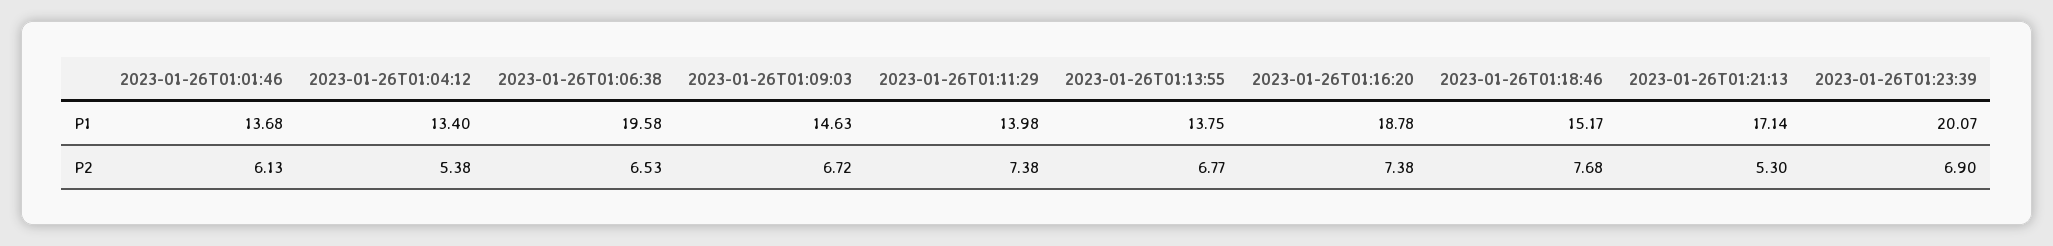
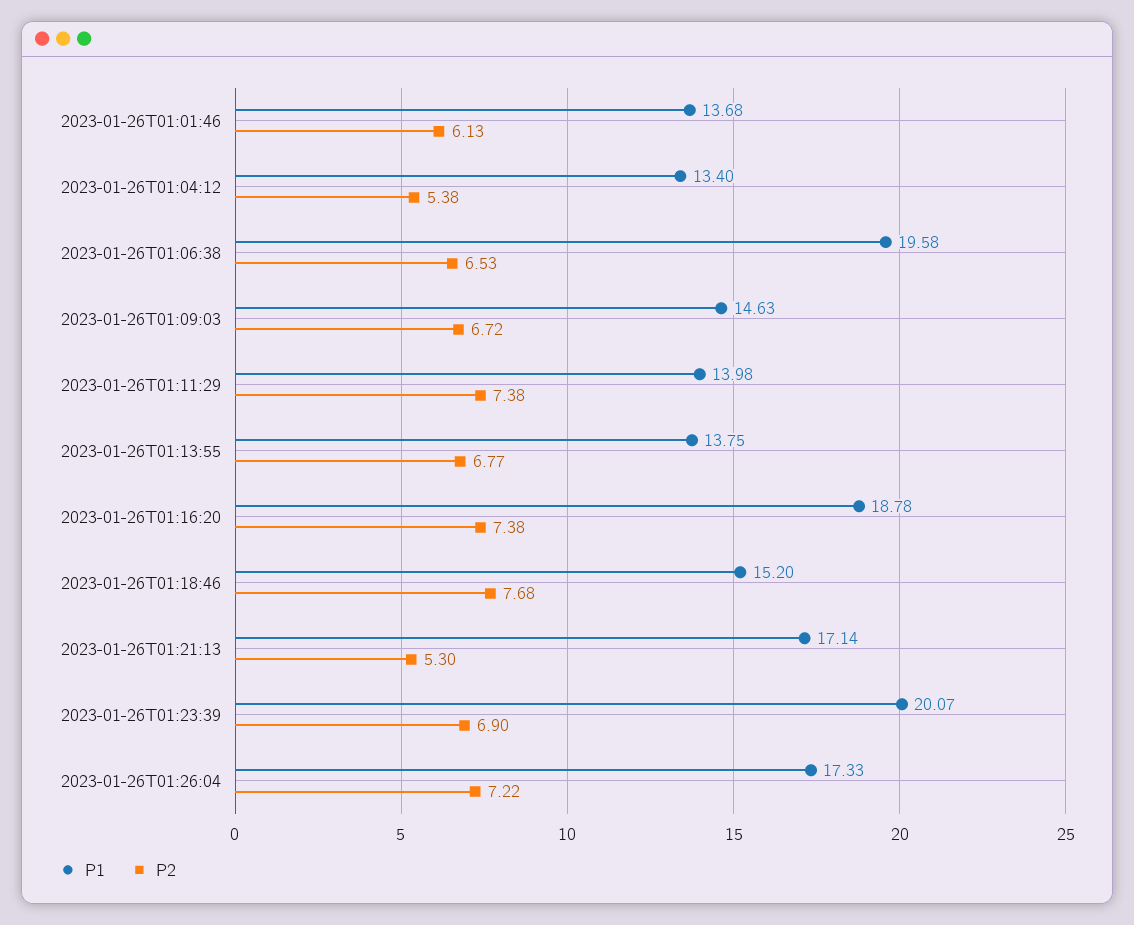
P1, 2023-01-26T01:18:46: 15.17 -> 15.2
P1, 2023-01-26T01:26:04: none -> 17.33
P2, 2023-01-26T01:26:04: none -> 7.22

